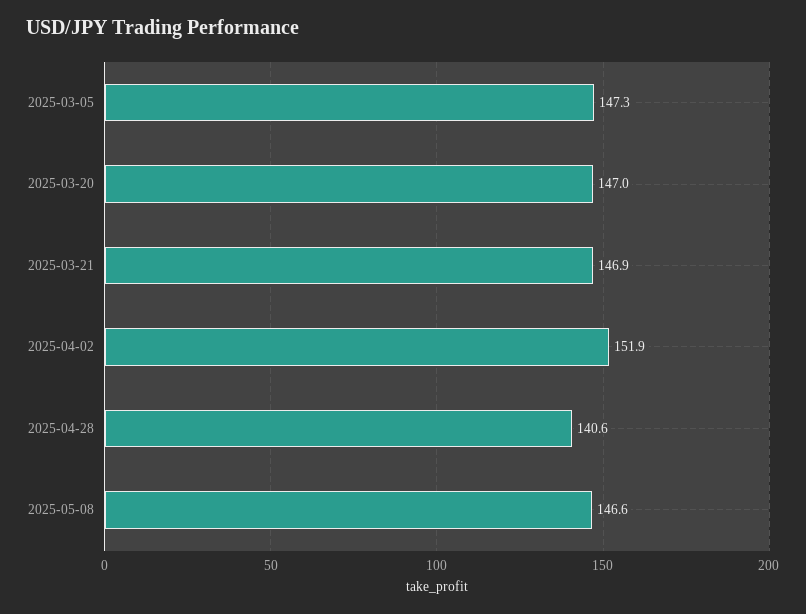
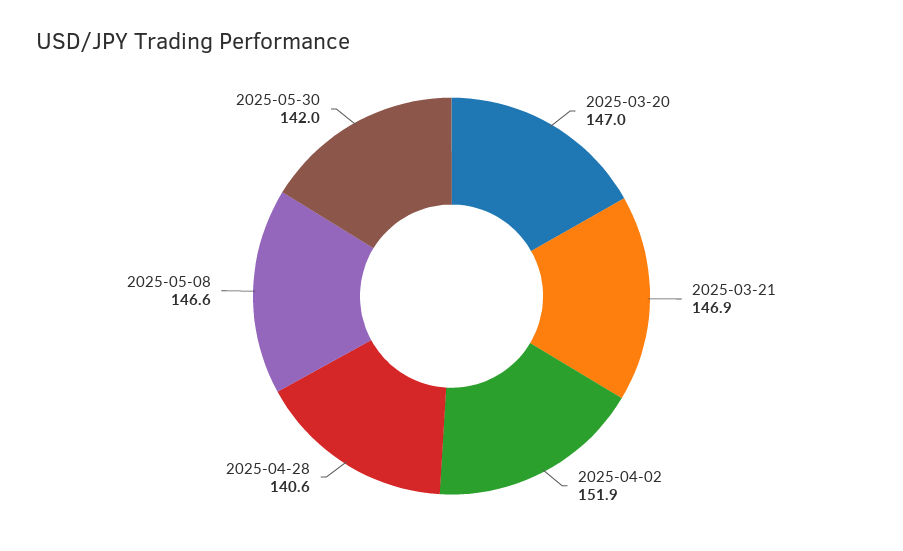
2025-03-05: 147.3 -> none
2025-05-30: none -> 142

